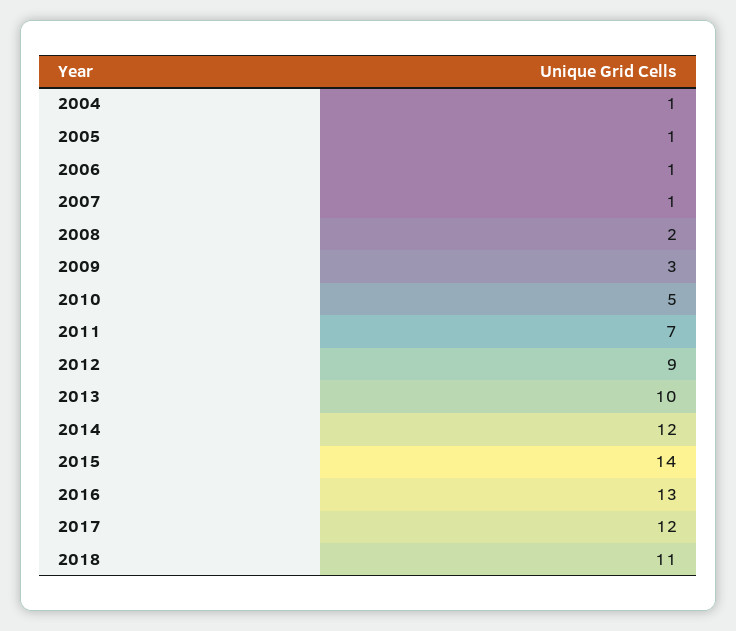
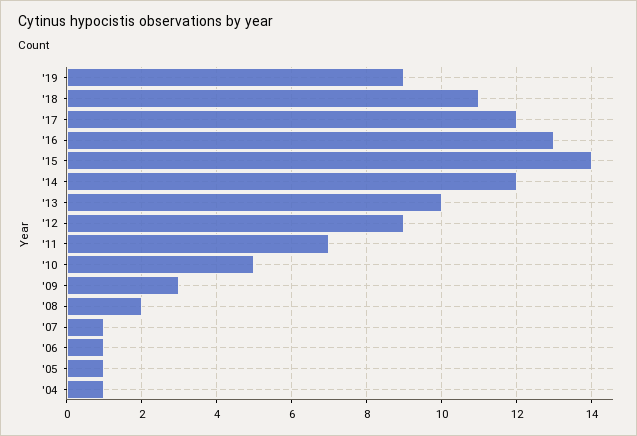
'19: none -> 9

